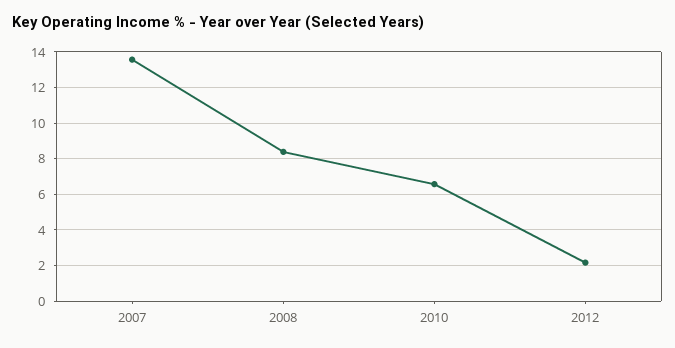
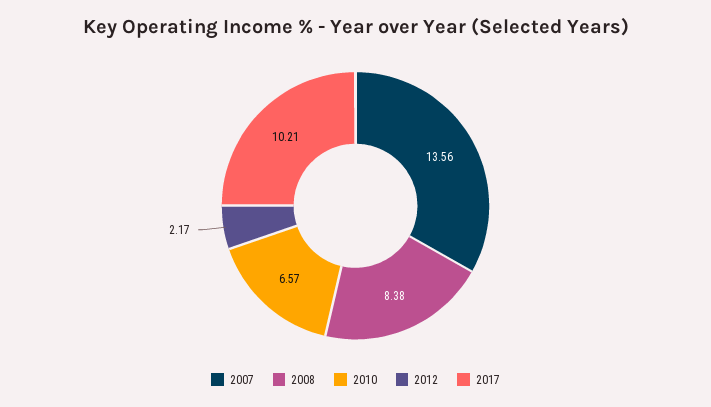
2017: none -> 10.21

